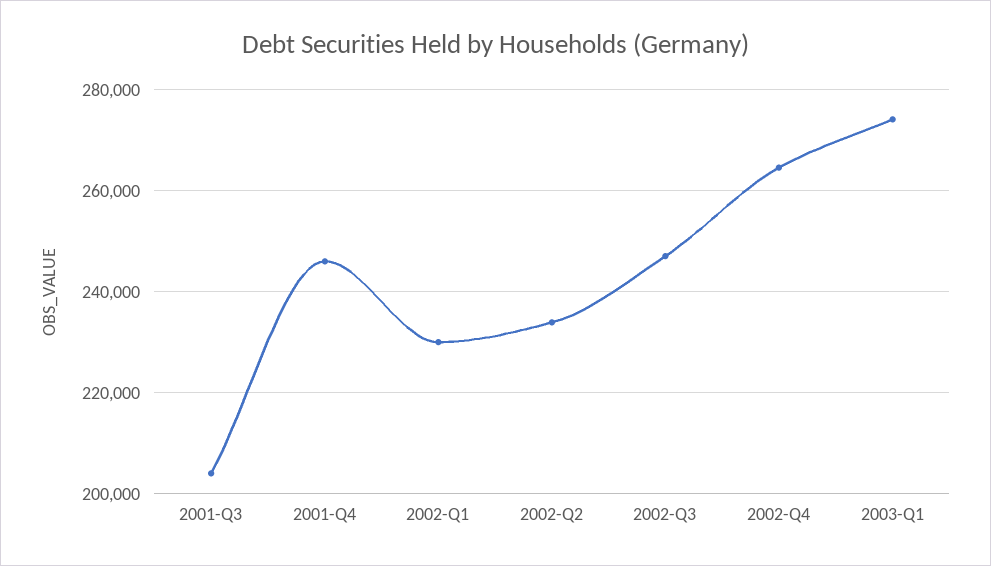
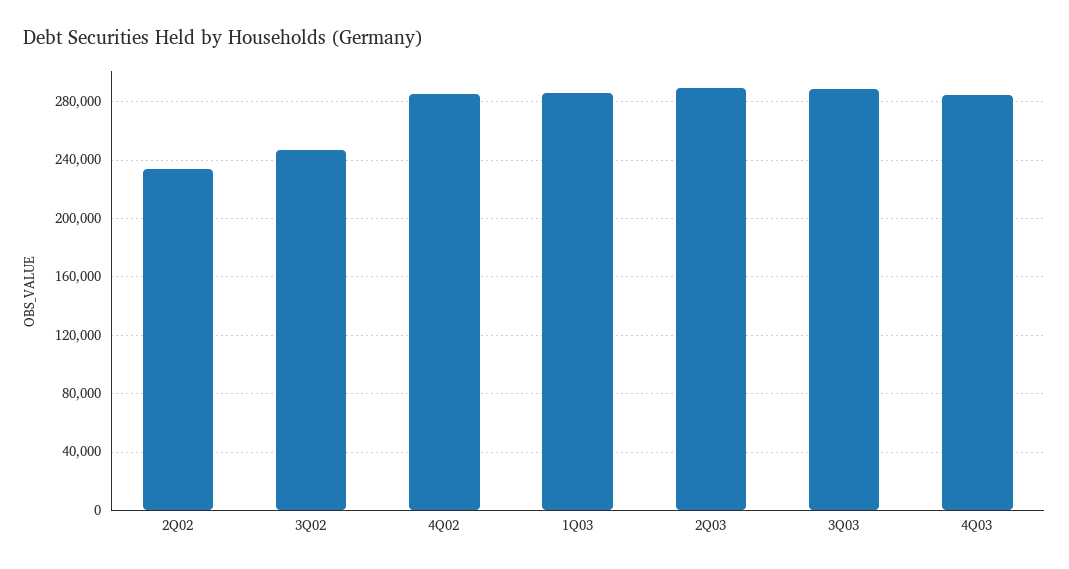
2001-Q3: 204000 -> none
2001-Q4: 246000 -> none
2002-Q1: 230000 -> none
2002-Q4: 264000 -> 285000
2003-Q1: 274000 -> 285000
2Q03: none -> 290000
3Q03: none -> 290000
4Q03: none -> 285000

